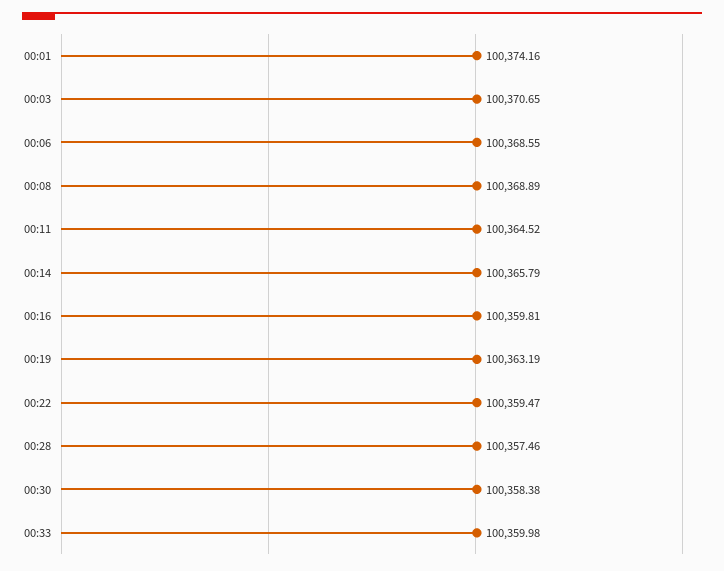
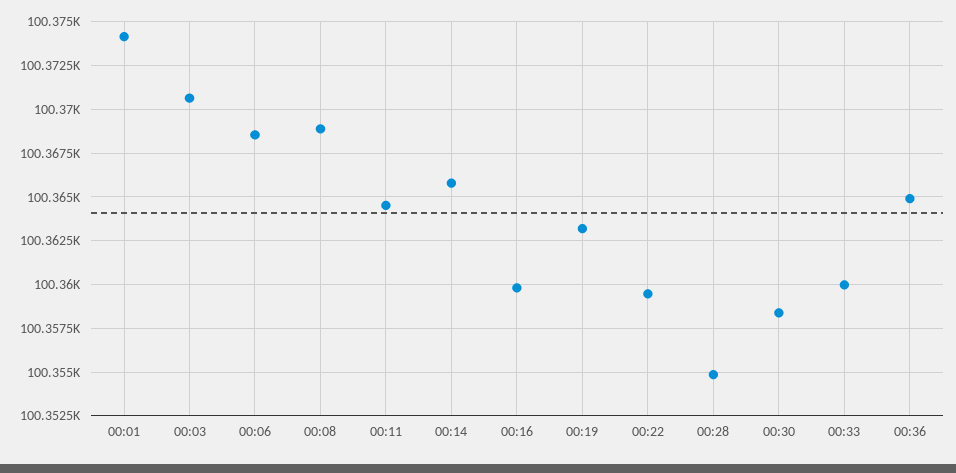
00:28: 100357.46 -> 100355
00:36: none -> 100365

